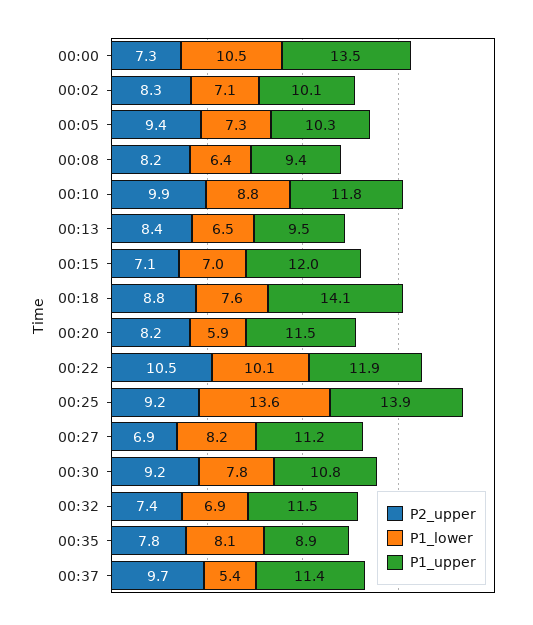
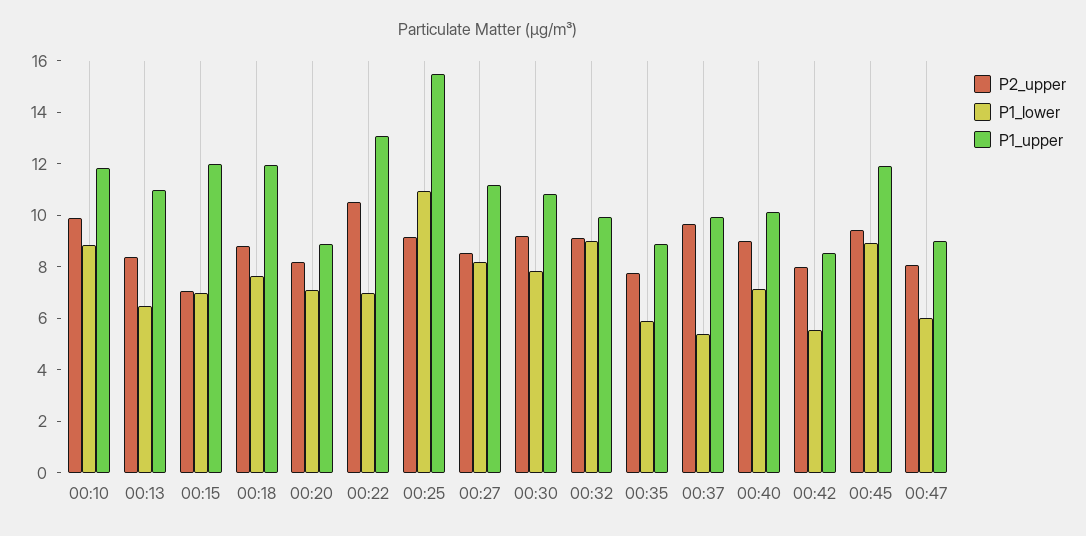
P2_upper, 00:00: 7.3 -> none
P1_lower, 00:00: 10.5 -> none
P1_upper, 00:00: 13.5 -> none
P2_upper, 00:02: 8.3 -> none
P1_lower, 00:02: 7.1 -> none
P1_upper, 00:02: 10.1 -> none
P2_upper, 00:05: 9.4 -> none
P1_lower, 00:05: 7.3 -> none
P1_upper, 00:05: 10.3 -> none
P2_upper, 00:08: 8.2 -> none
P1_lower, 00:08: 6.4 -> none
P1_upper, 00:08: 9.4 -> none
P1_upper, 00:13: 9.5 -> 11
P1_upper, 00:18: 14.1 -> 12
P1_lower, 00:20: 5.9 -> 7
P1_upper, 00:20: 11.5 -> 9
P1_lower, 00:22: 10.1 -> 7
P1_upper, 00:22: 11.9 -> 13
P1_lower, 00:25: 13.6 -> 11
P1_upper, 00:25: 13.9 -> 15.5
P2_upper, 00:27: 6.9 -> 8.5
P2_upper, 00:32: 7.4 -> 9
P1_lower, 00:32: 6.9 -> 9
P1_upper, 00:32: 11.5 -> 10
P1_lower, 00:35: 8.1 -> 6
P1_upper, 00:37: 11.4 -> 10
P2_upper, 00:40: none -> 9
P1_lower, 00:40: none -> 7
P1_upper, 00:40: none -> 10
P2_upper, 00:42: none -> 8
P1_lower, 00:42: none -> 5.5
P1_upper, 00:42: none -> 8.5
P2_upper, 00:45: none -> 9.5
P1_lower, 00:45: none -> 9
P1_upper, 00:45: none -> 12
P2_upper, 00:47: none -> 8
P1_lower, 00:47: none -> 6
P1_upper, 00:47: none -> 9

